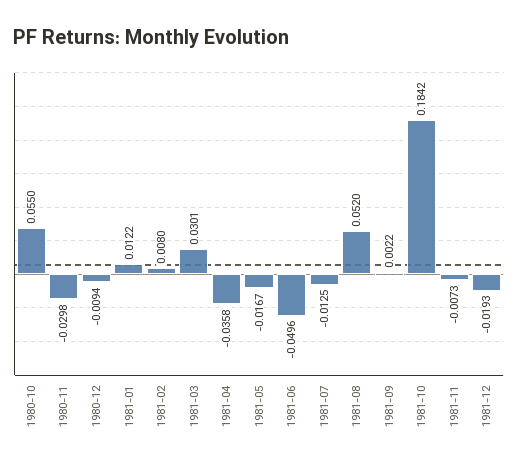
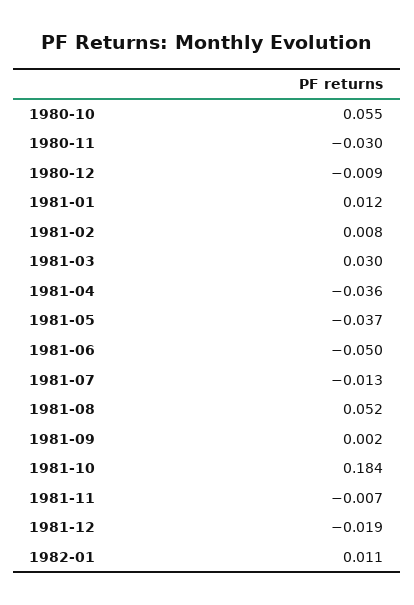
1981-05: -0.0167 -> -0.037
1982-01: none -> 0.011

